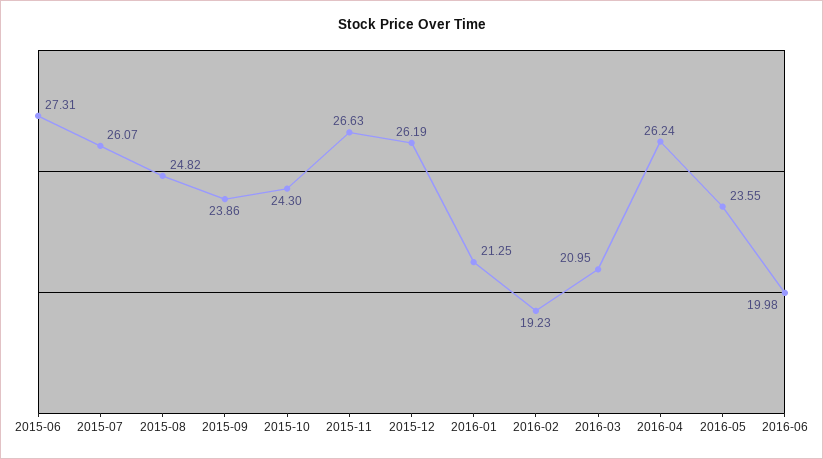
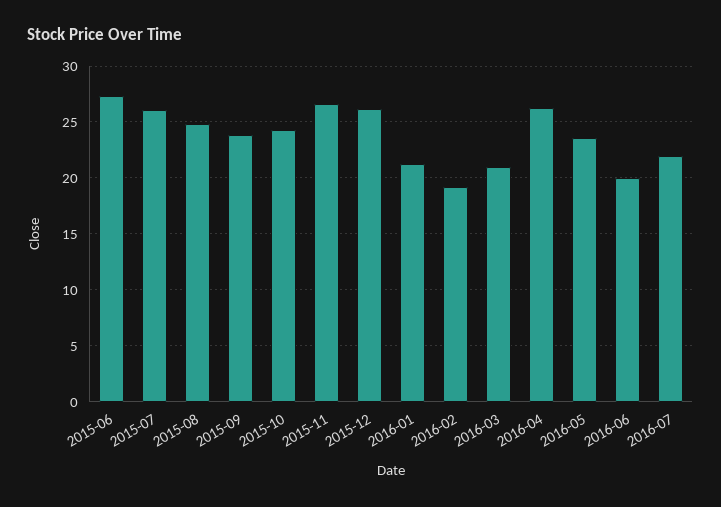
2016-07: none -> 22

